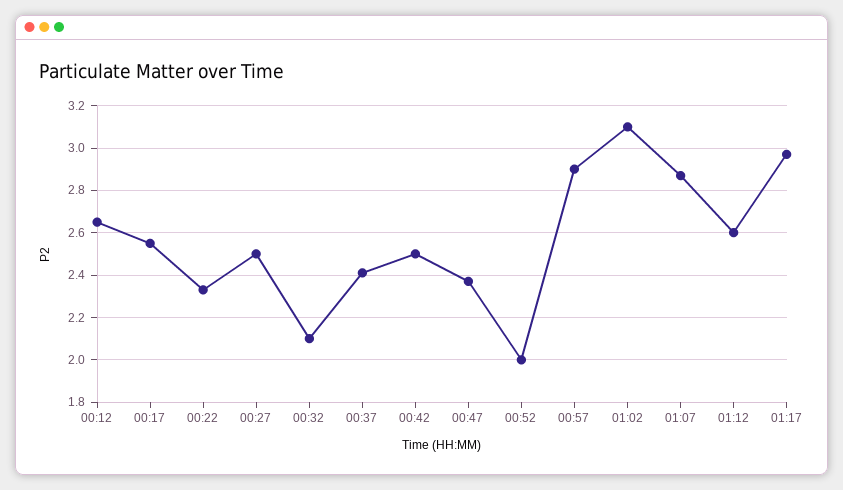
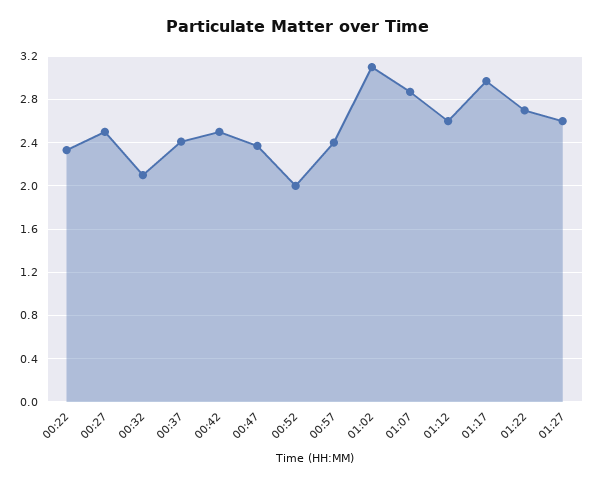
00:12: 2.65 -> none
00:17: 2.55 -> none
00:57: 2.9 -> 2.4
01:22: none -> 2.7
01:27: none -> 2.6

